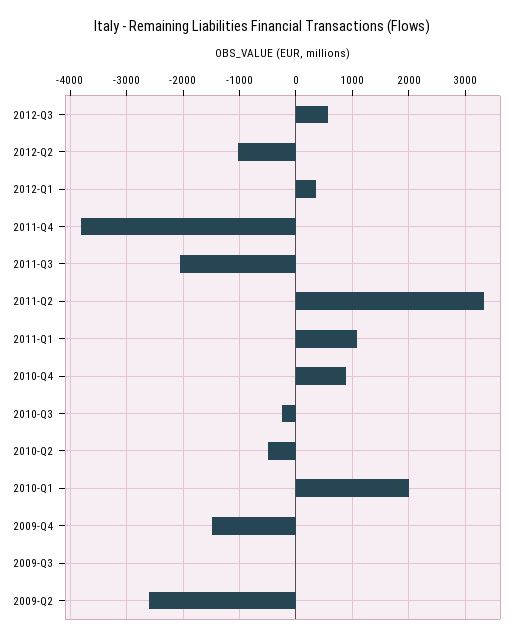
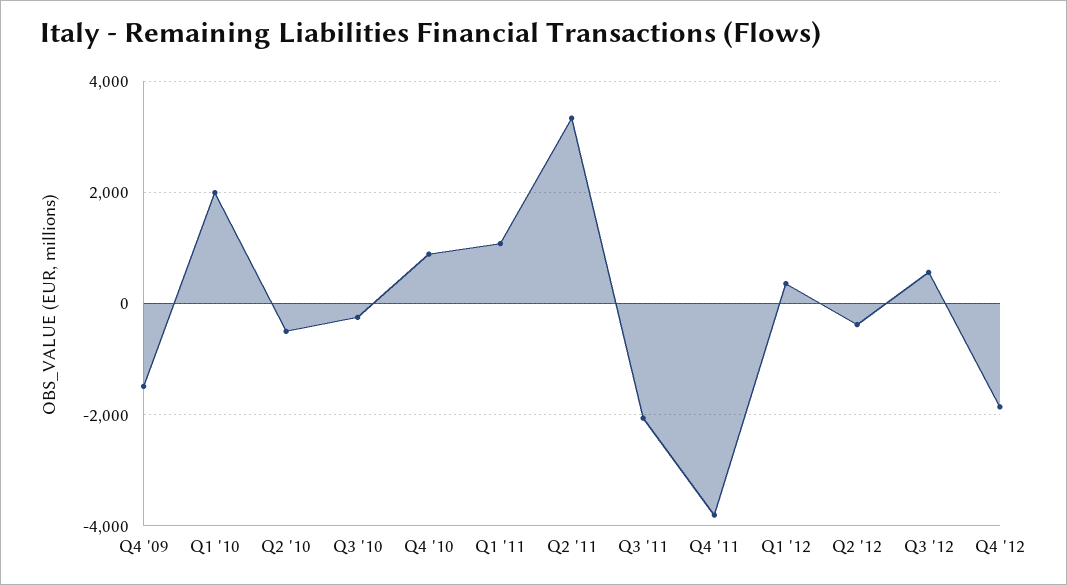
2012-Q2: -1000 -> -400
2009-Q3: 0 -> none
2009-Q2: -2600 -> none
Q4 '12: none -> -1800

